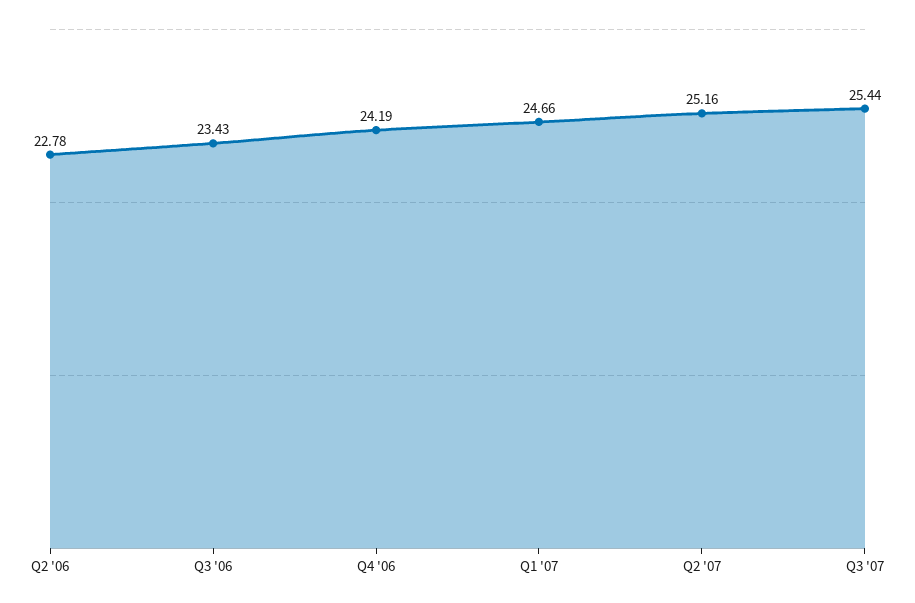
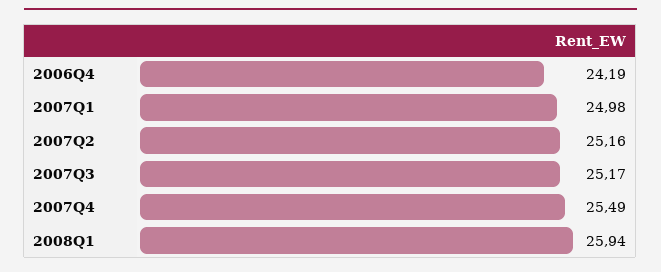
Q2 '06: 22.78 -> none
Q3 '06: 23.43 -> none
Q1 '07: 24.66 -> 24.98
Q3 '07: 25.44 -> 25.17
2007Q4: none -> 25.49
2008Q1: none -> 25.94

